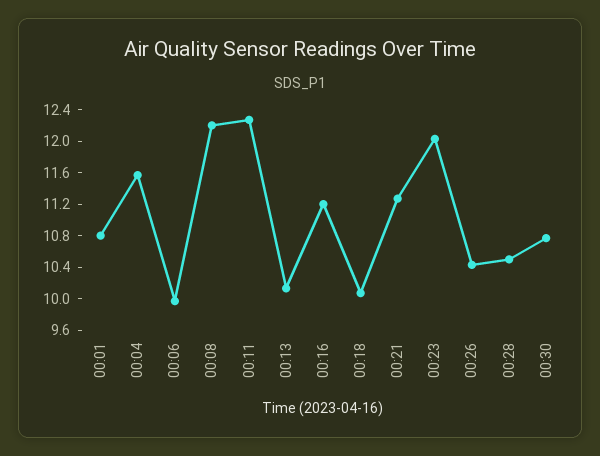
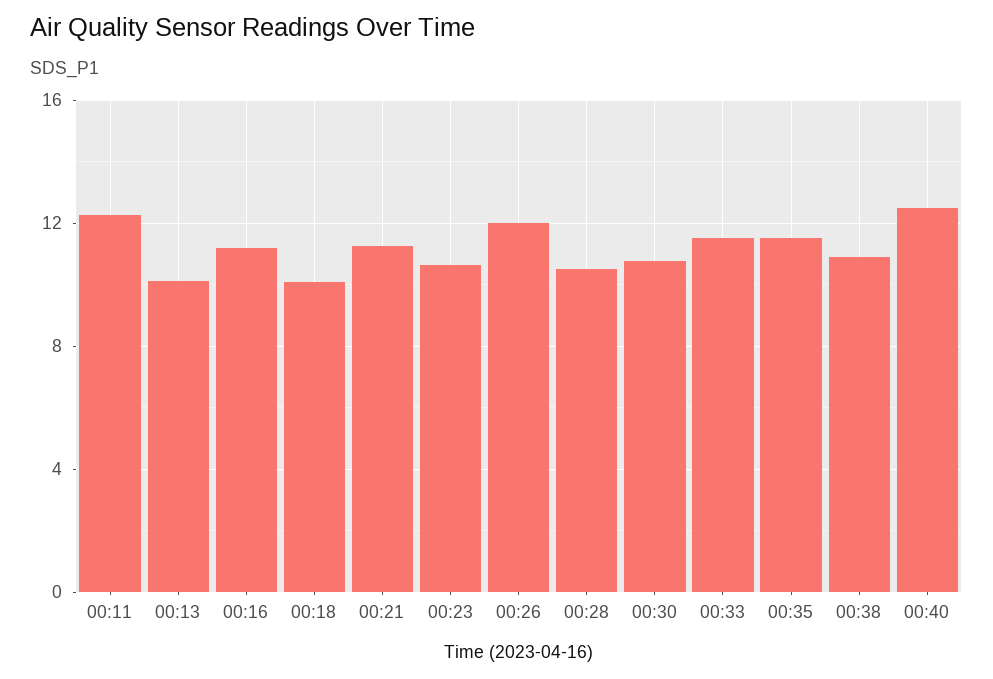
00:01: 10.8 -> none
00:04: 11.6 -> none
00:06: 10 -> none
00:08: 12.2 -> none
00:23: 12 -> 10.5
00:26: 10.4 -> 12
00:33: none -> 11.5
00:35: none -> 11.5
00:38: none -> 11
00:40: none -> 12.5

